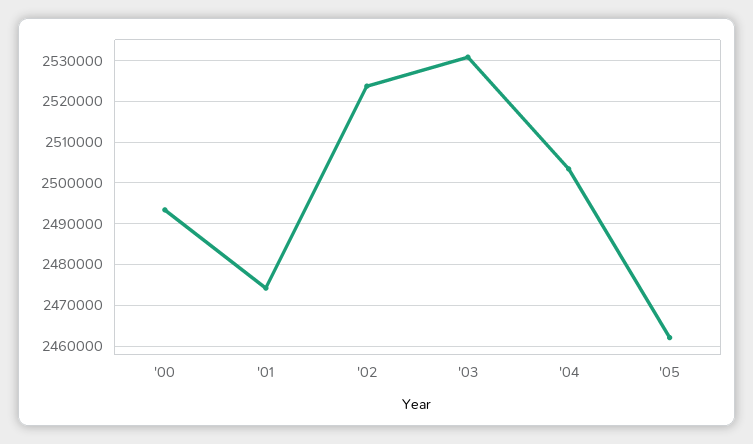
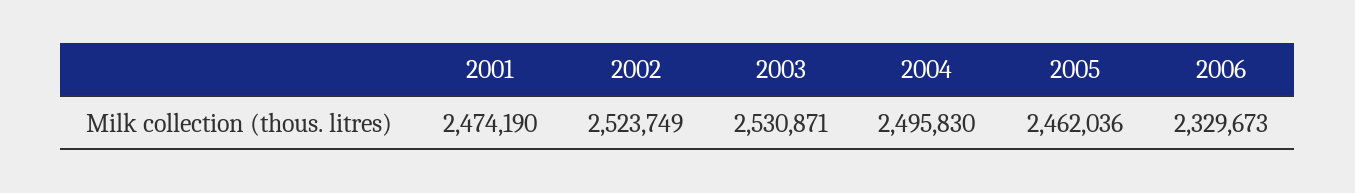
'00: 2494000 -> none
'04: 2504000 -> 2495830
2006: none -> 2329673

